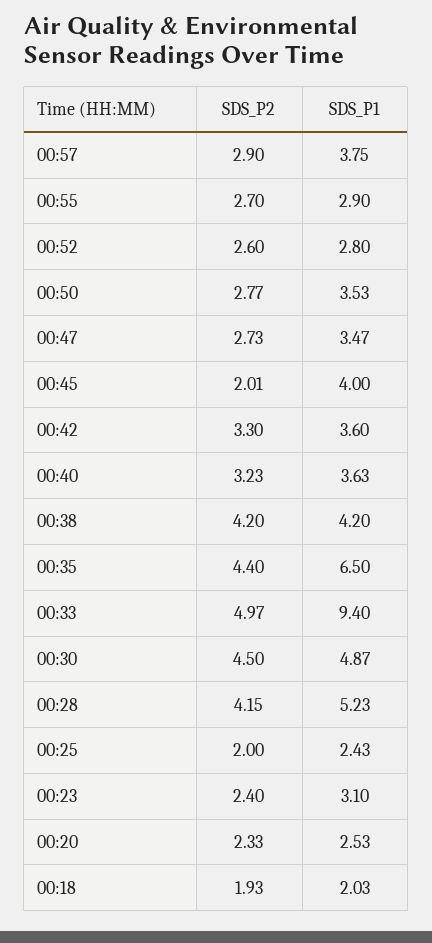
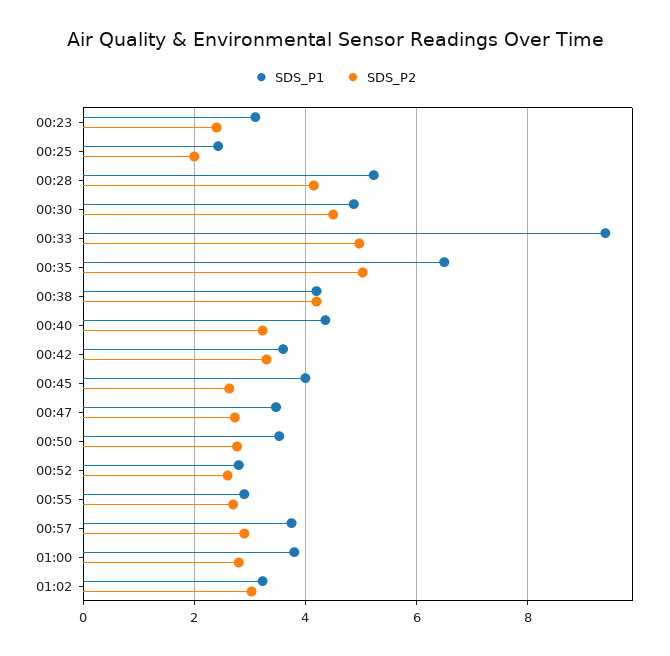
SDS_P2, 00:45: 2.01 -> 2.6
SDS_P1, 00:40: 3.63 -> 4.4
SDS_P2, 00:35: 4.4 -> 5
SDS_P2, 00:20: 2.33 -> none
SDS_P1, 00:20: 2.53 -> none
SDS_P2, 00:18: 1.93 -> none
SDS_P1, 00:18: 2.03 -> none
SDS_P1, 01:00: none -> 3.8
SDS_P2, 01:00: none -> 2.8
SDS_P1, 01:02: none -> 3.2
SDS_P2, 01:02: none -> 3

